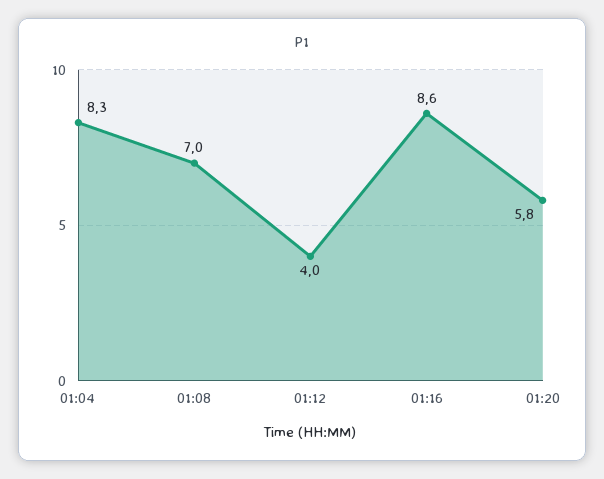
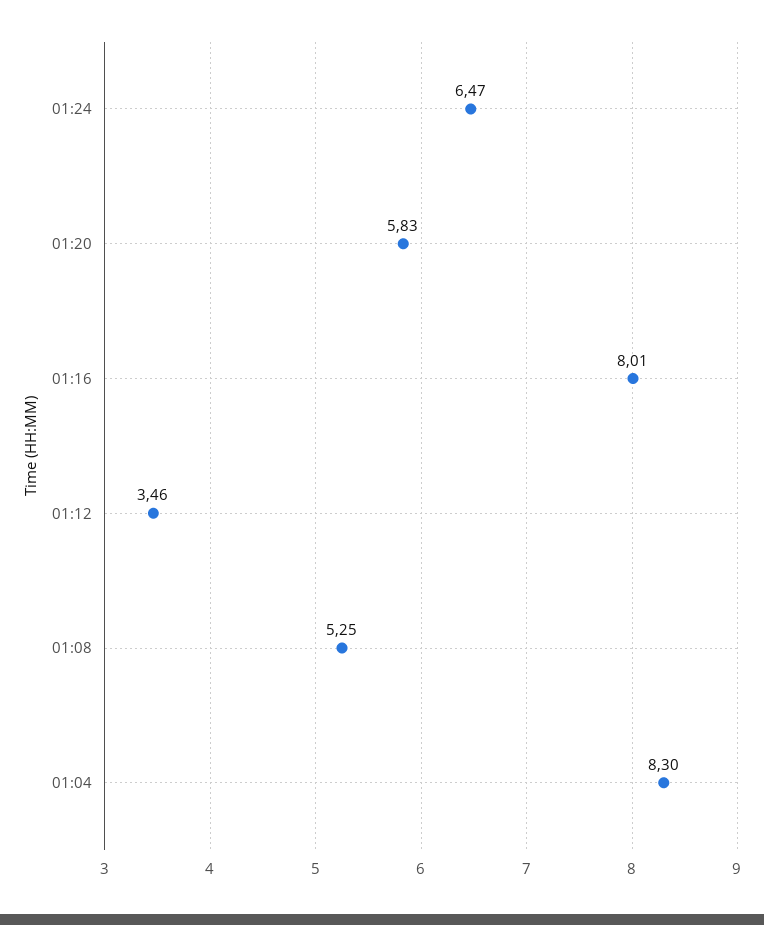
01:08: 7 -> 5.25
01:12: 4 -> 3.46
01:16: 8.6 -> 8.01
01:24: none -> 6.47

